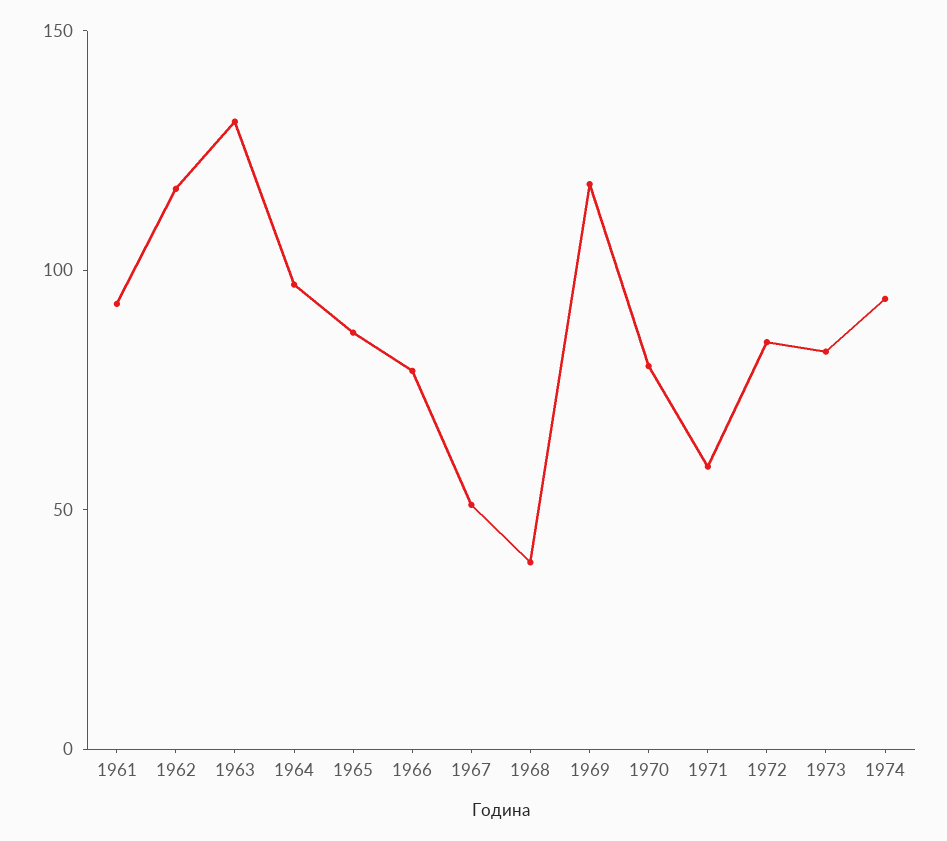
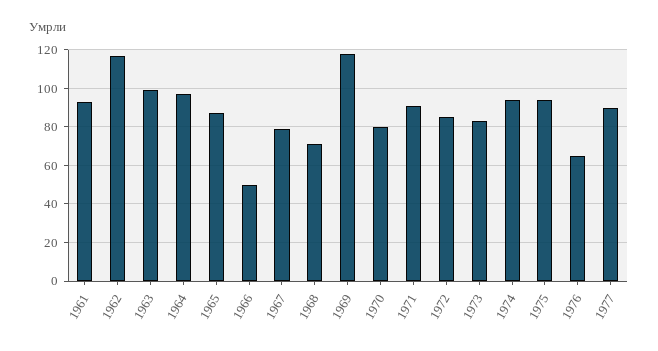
1963: 130 -> 100
1966: 80 -> 50
1967: 50 -> 80
1968: 40 -> 70
1971: 60 -> 90
1975: none -> 95
1976: none -> 65
1977: none -> 90

